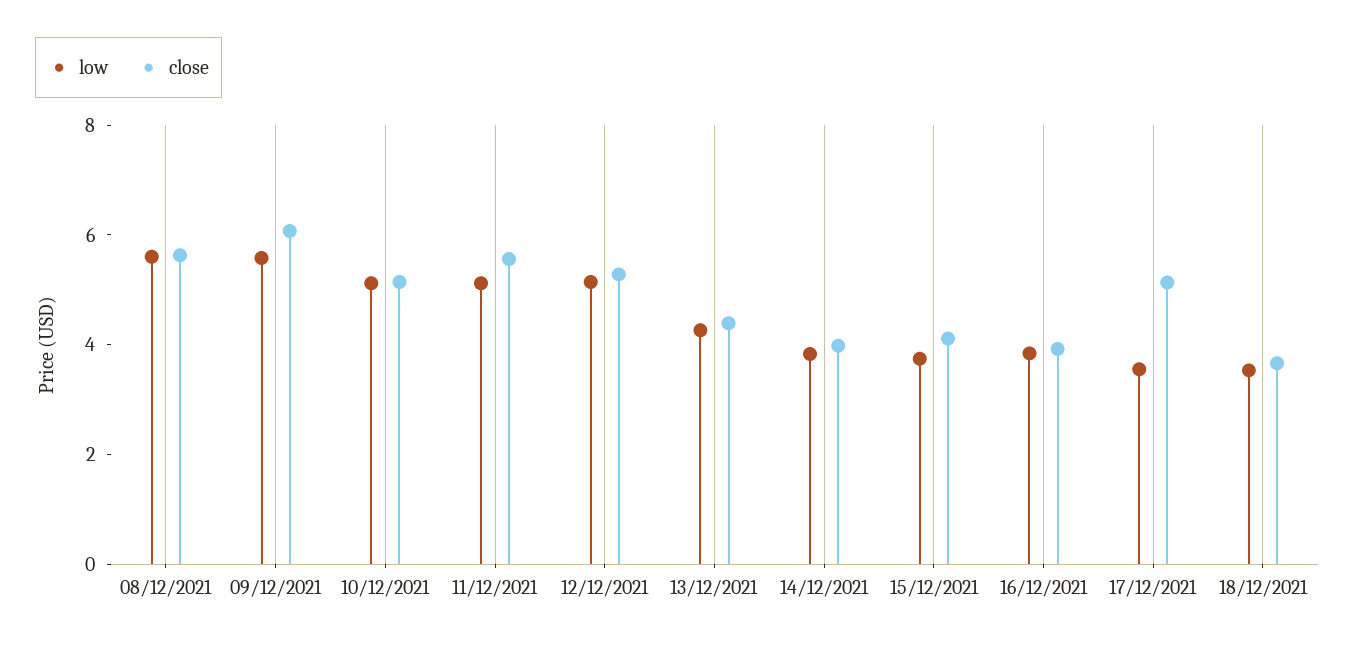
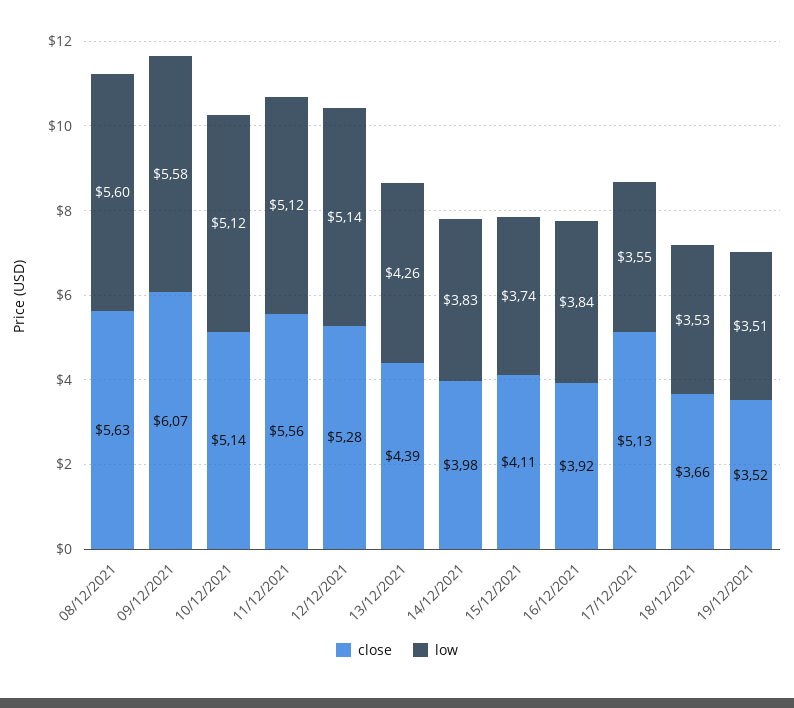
close, 19/12/2021: none -> 3.52
low, 19/12/2021: none -> 3.51

